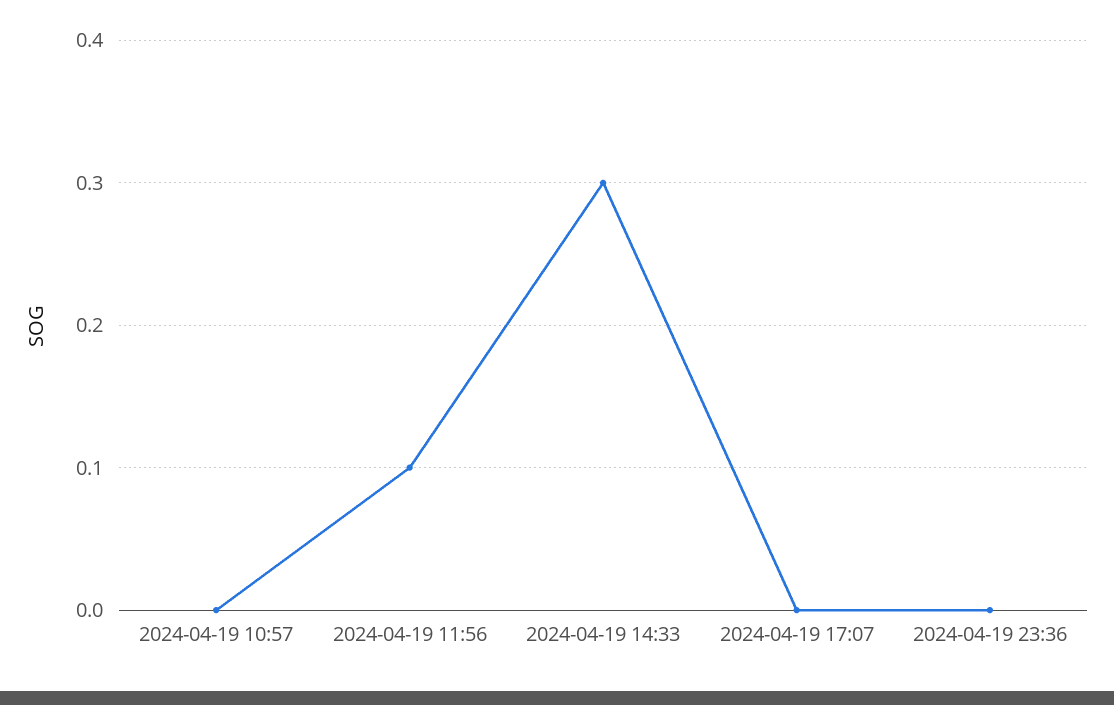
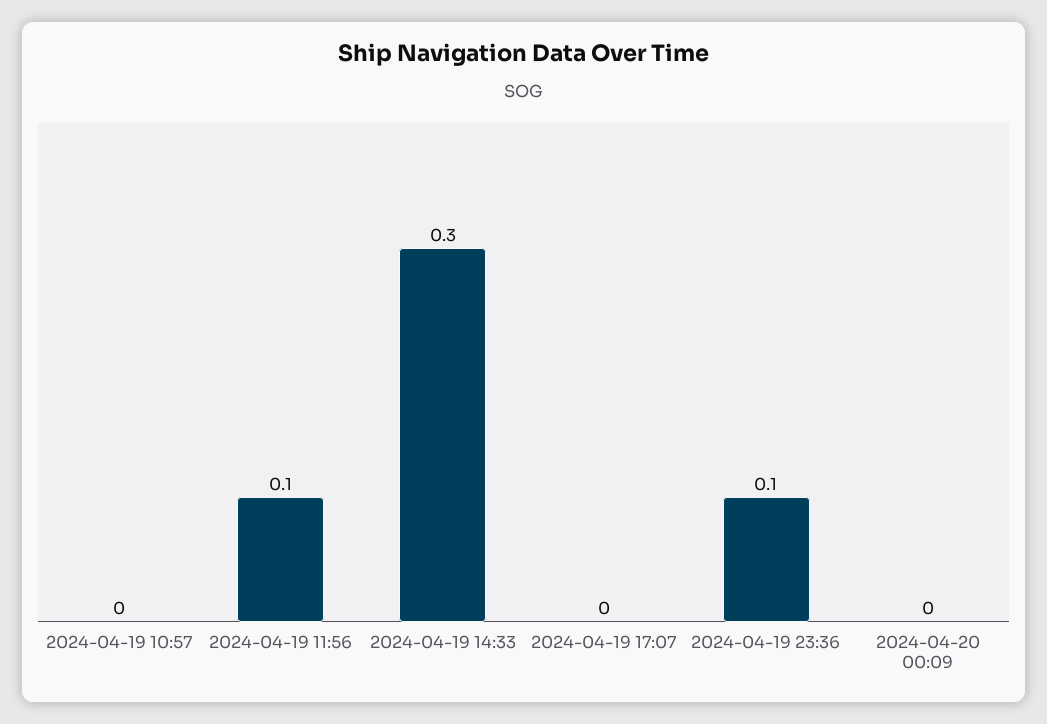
2024-04-19 23:36: 0 -> 0.1
2024-04-20 00:09: none -> 0

